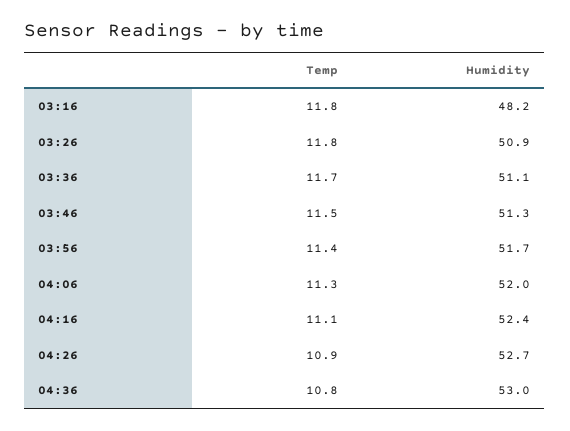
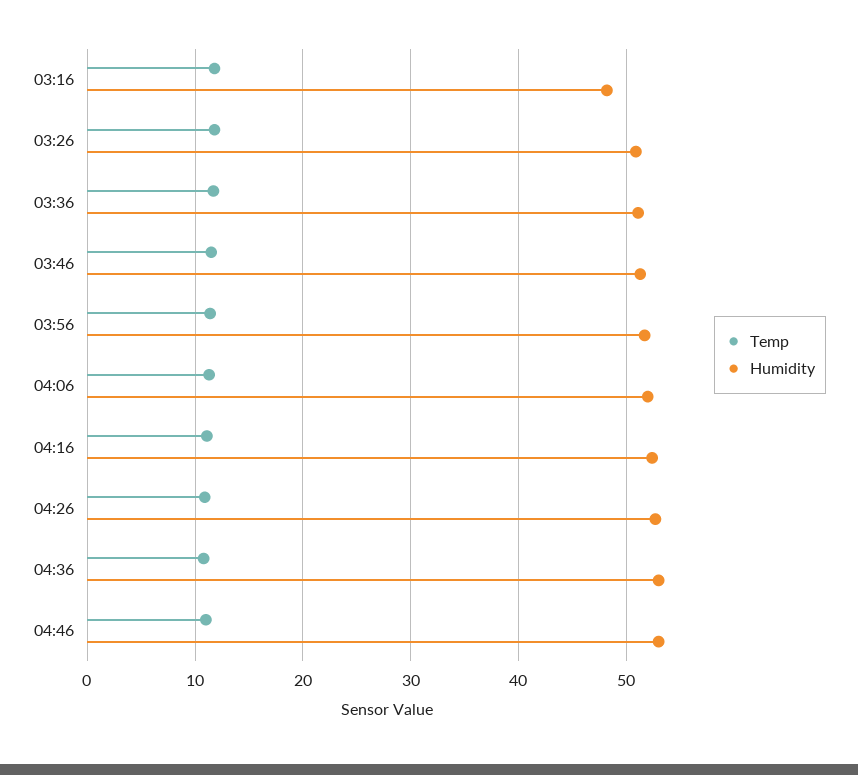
Temp, 04:46: none -> 11
Humidity, 04:46: none -> 53

